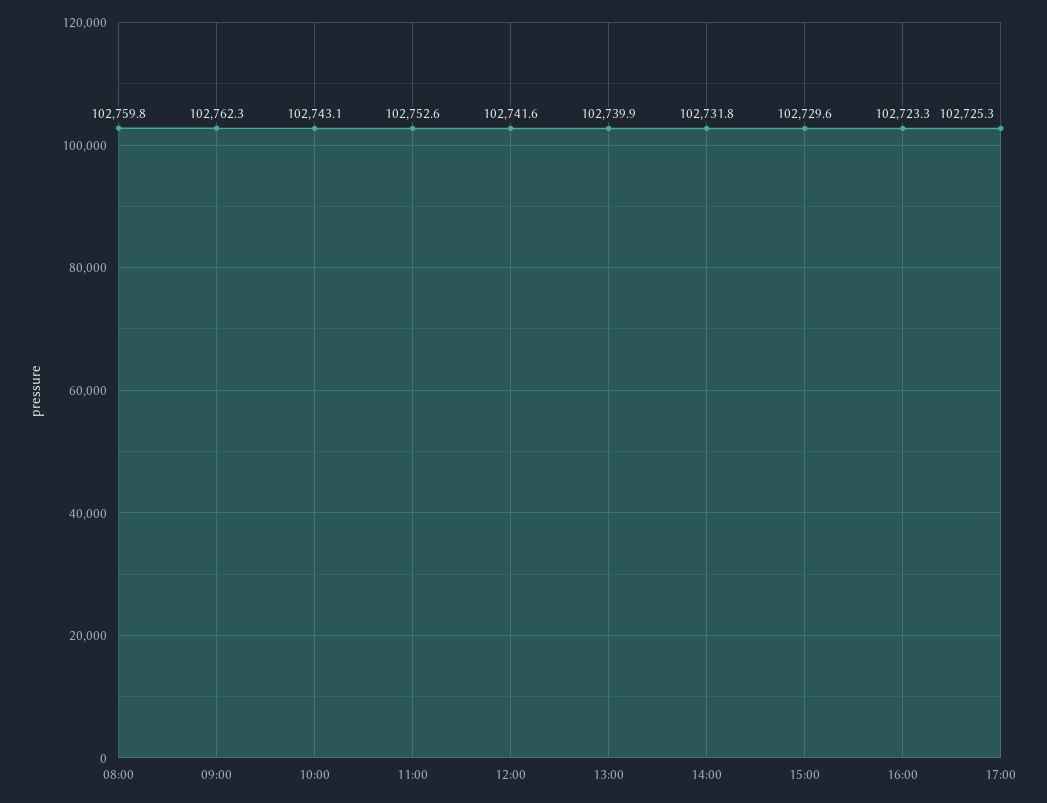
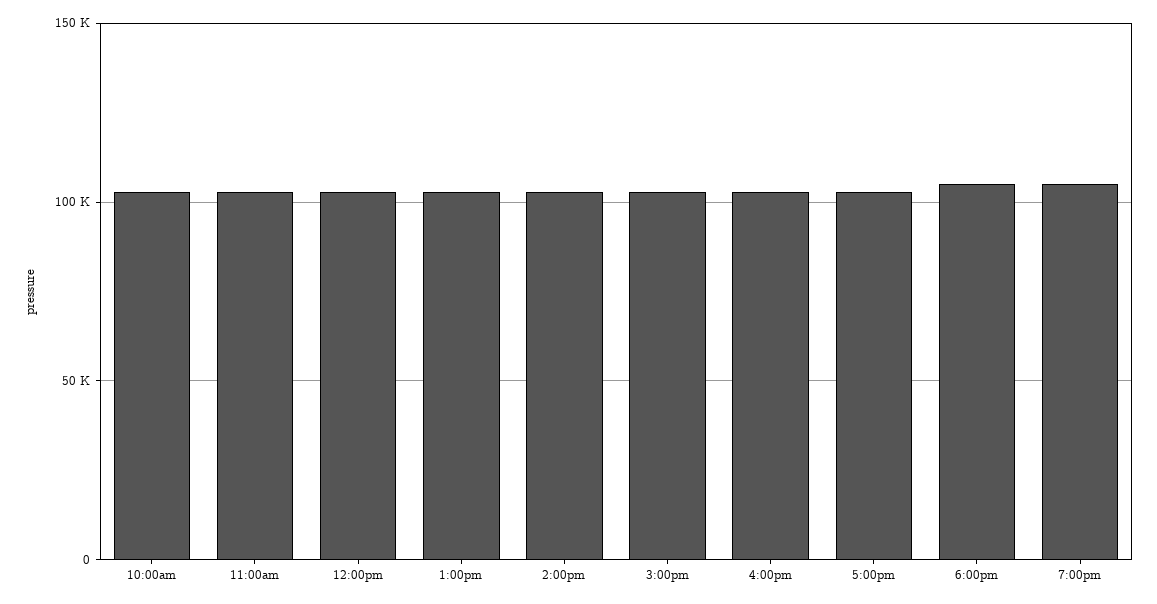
08:00: 102759.8 -> none
09:00: 102762.3 -> none
6:00pm: none -> 105000
7:00pm: none -> 105000

